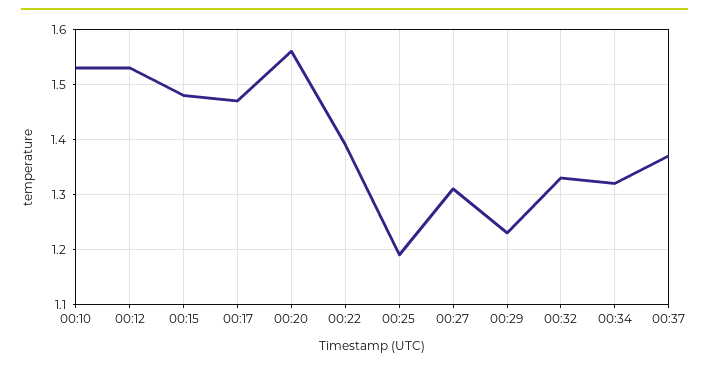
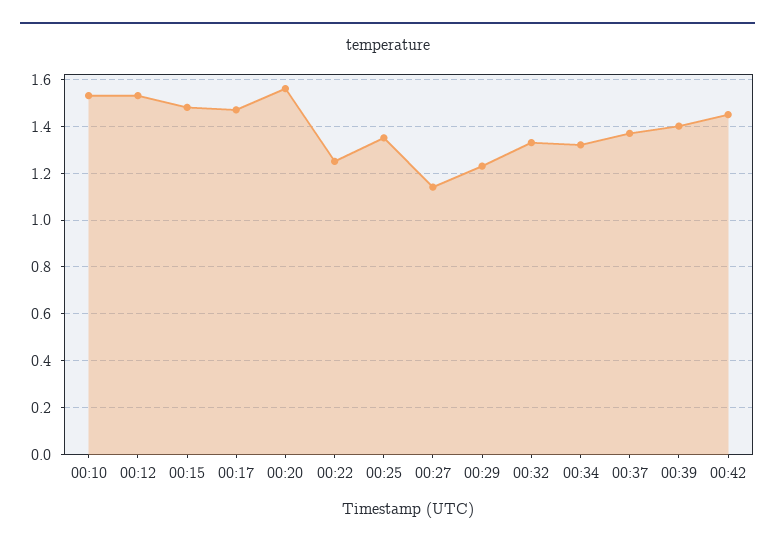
00:22: 1.4 -> 1.25
00:25: 1.2 -> 1.35
00:27: 1.3 -> 1.15
00:39: none -> 1.4
00:42: none -> 1.45

